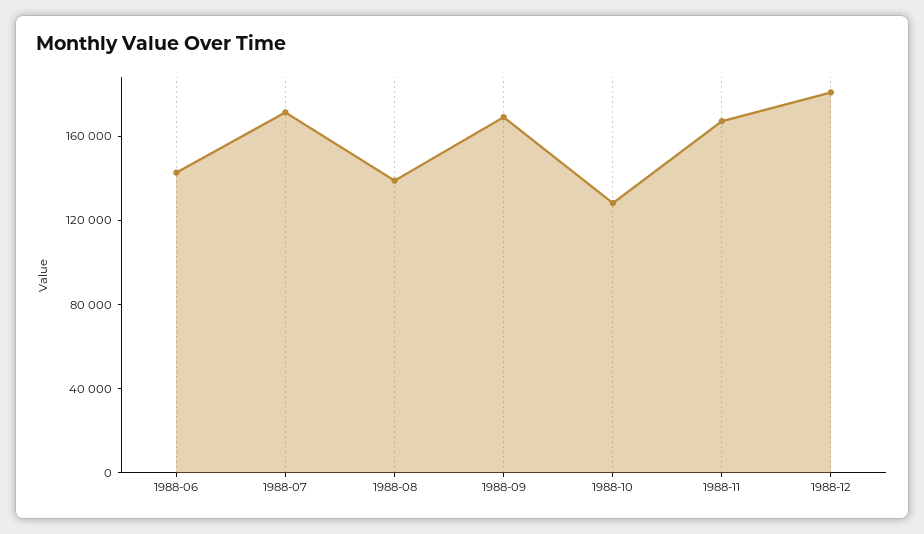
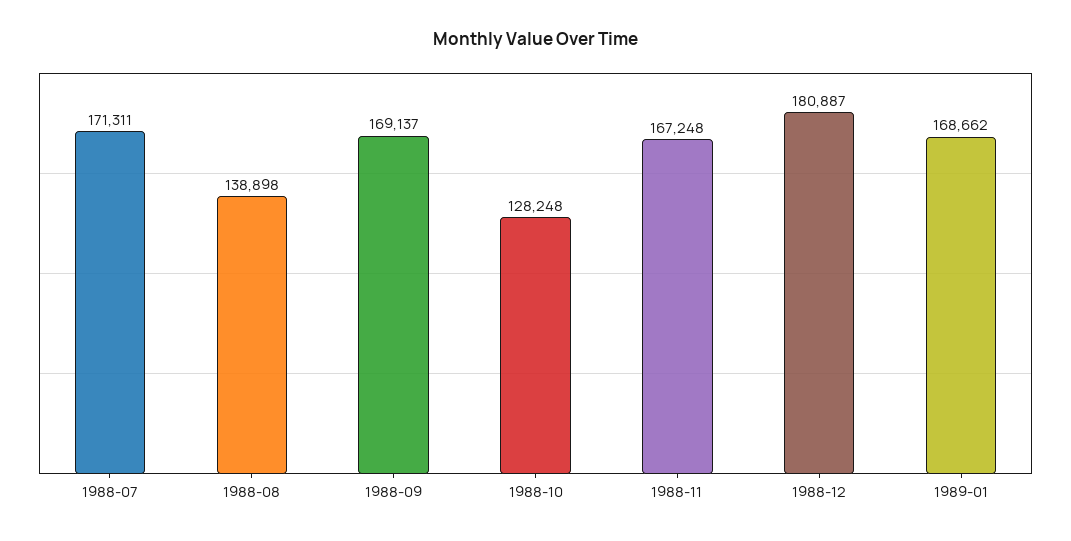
1988-06: 140000 -> none
1989-01: none -> 168662

